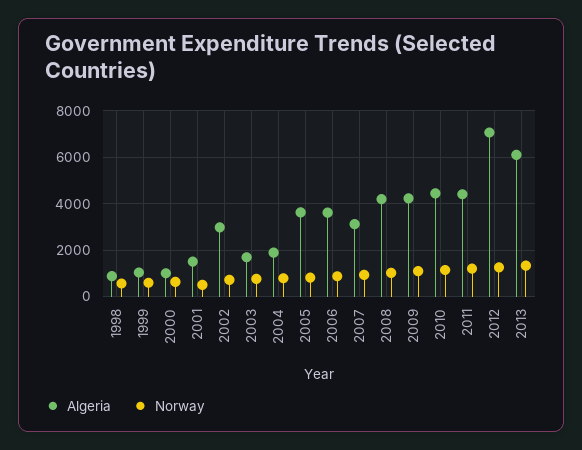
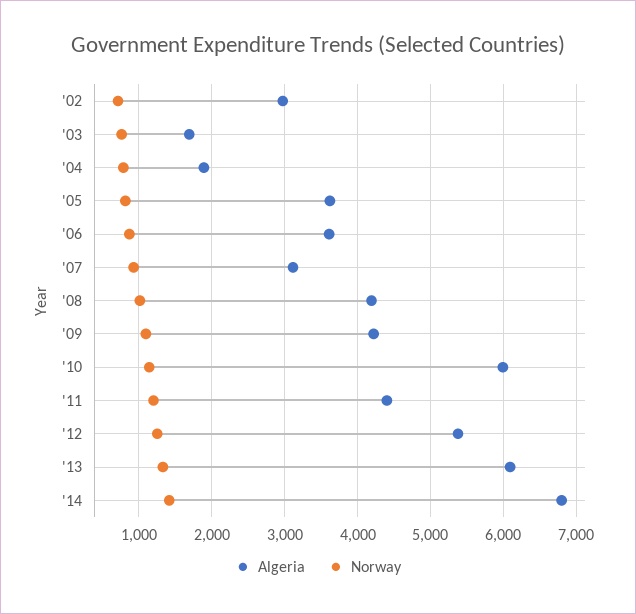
Algeria, 1998: 1000 -> none
Norway, 1998: 500 -> none
Algeria, 1999: 1000 -> none
Norway, 1999: 500 -> none
Algeria, 2000: 1000 -> none
Norway, 2000: 500 -> none
Algeria, 2001: 1500 -> none
Norway, 2001: 500 -> none
Algeria, 2010: 4500 -> 6000
Algeria, 2012: 7000 -> 5400
Algeria, '14: none -> 6800
Norway, '14: none -> 1400

